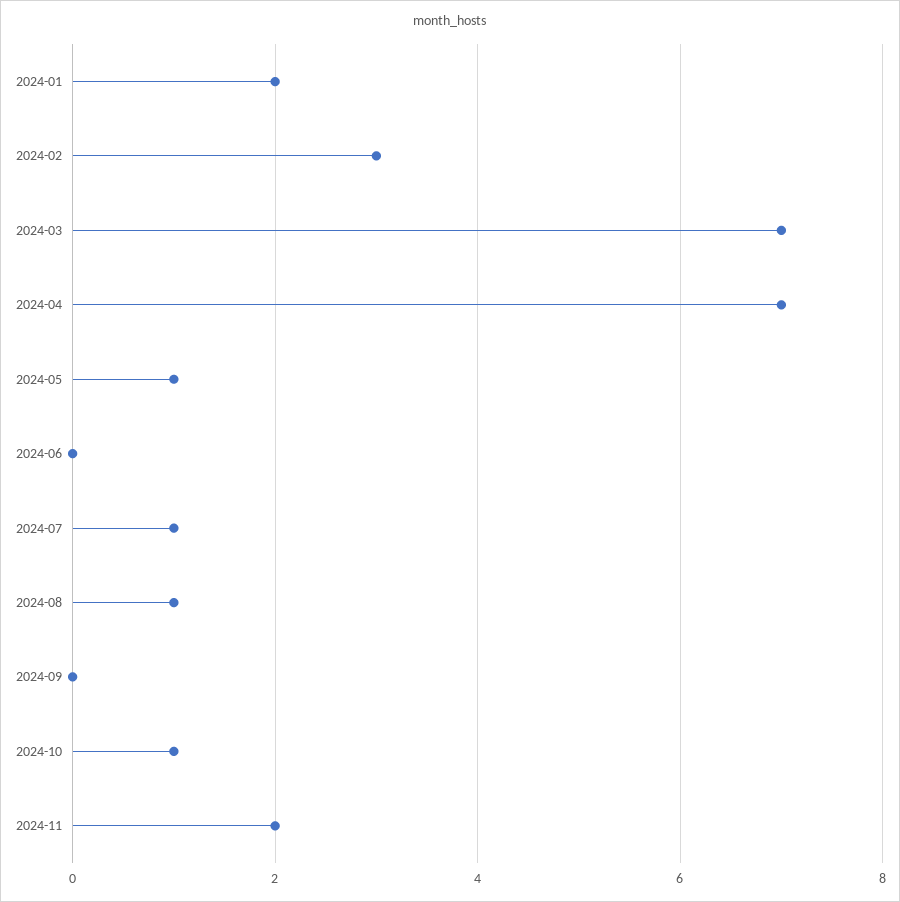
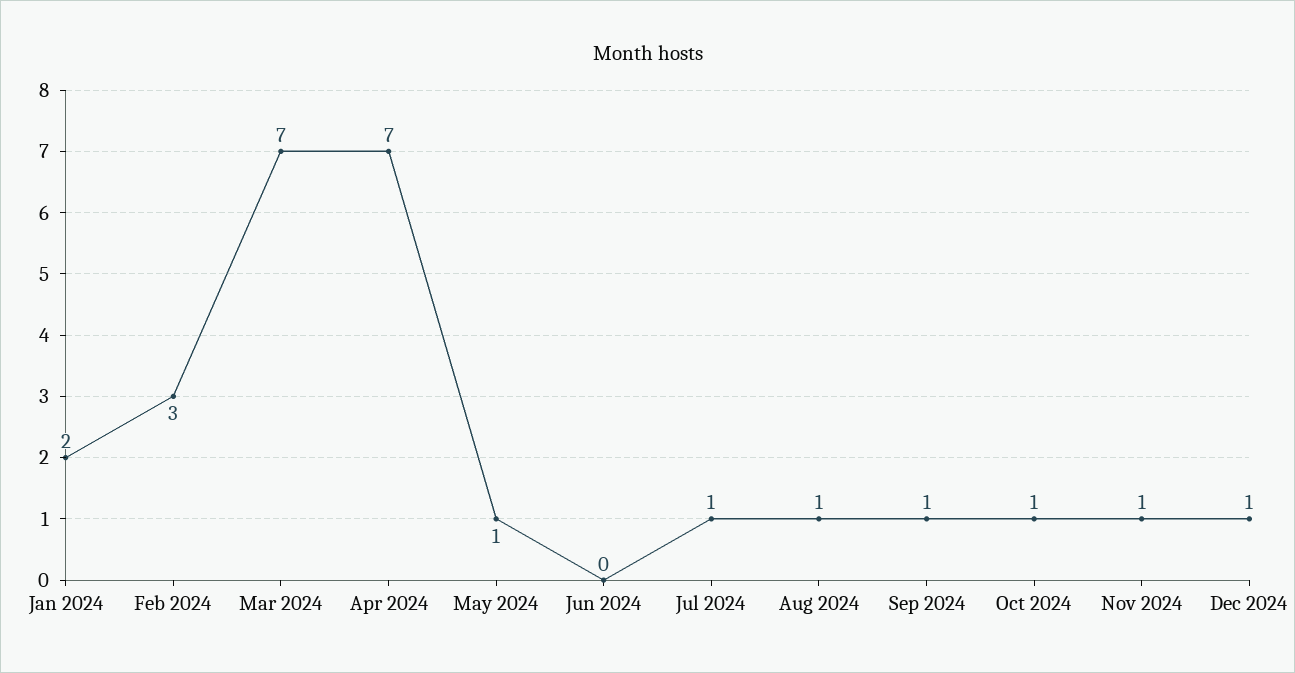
2024-09: 0 -> 1
2024-11: 2 -> 1
Dec 2024: none -> 1

